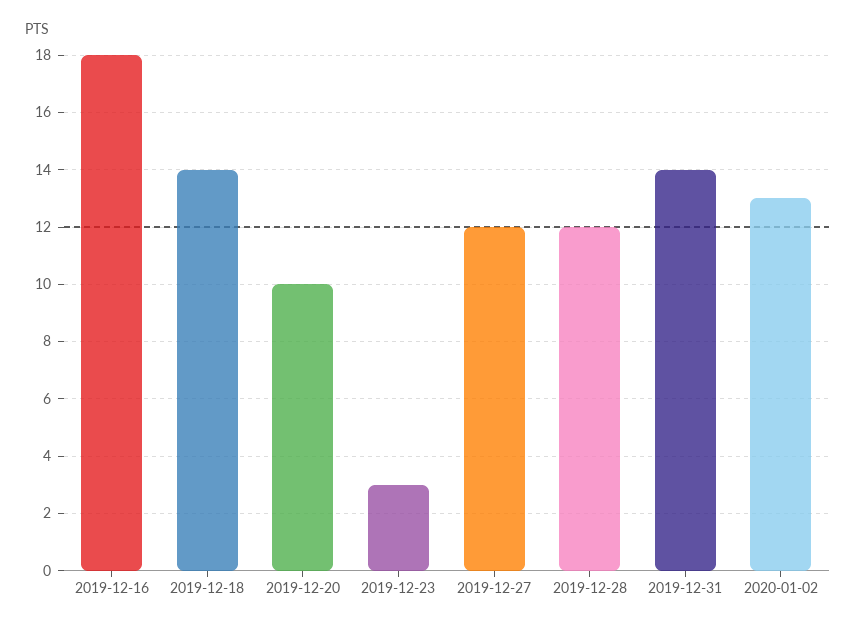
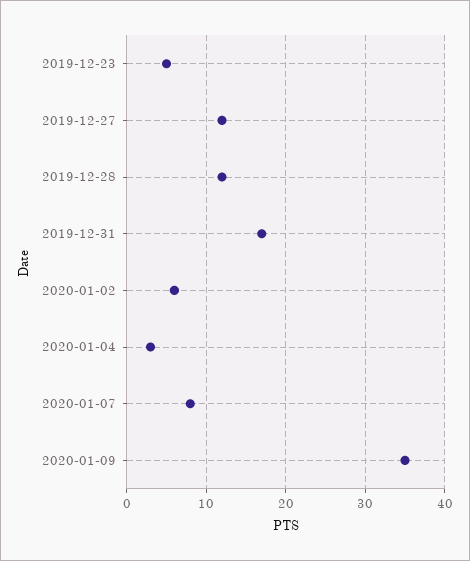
2019-12-16: 18 -> none
2019-12-18: 14 -> none
2019-12-20: 10 -> none
2019-12-23: 3 -> 5
2019-12-31: 14 -> 17
2020-01-02: 13 -> 6
2020-01-04: none -> 3
2020-01-07: none -> 8
2020-01-09: none -> 35

